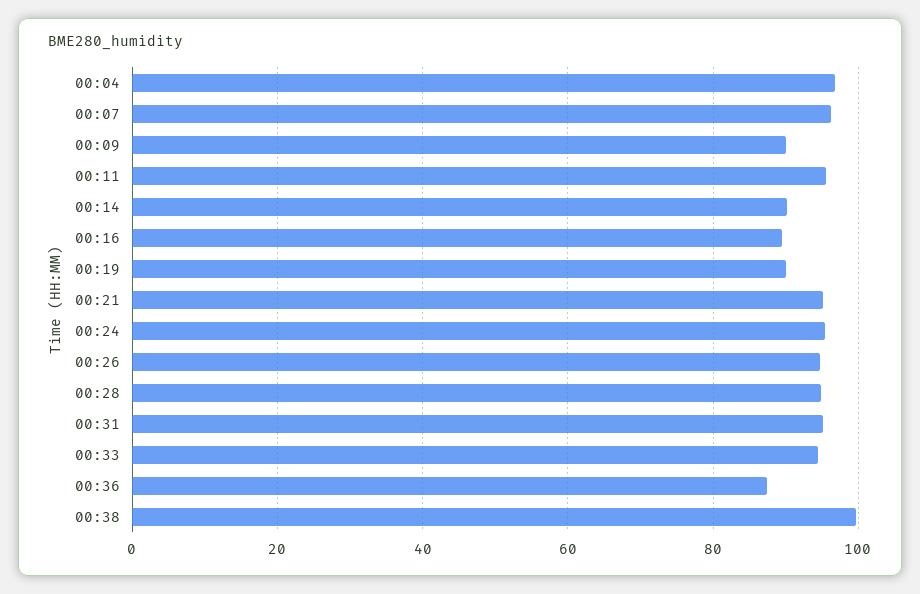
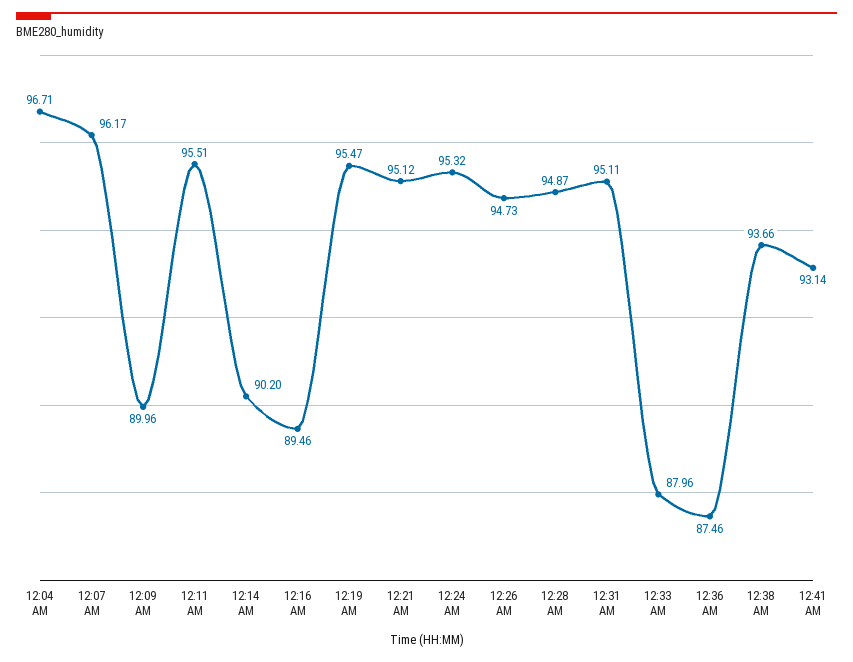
00:19: 90 -> 95.47
00:33: 94 -> 87.96
00:38: 100 -> 93.66
12:41 AM: none -> 93.14

